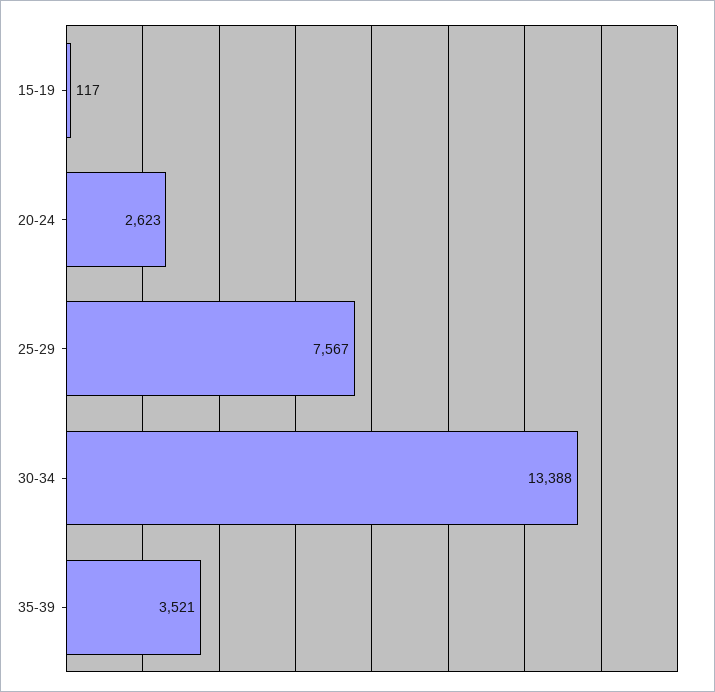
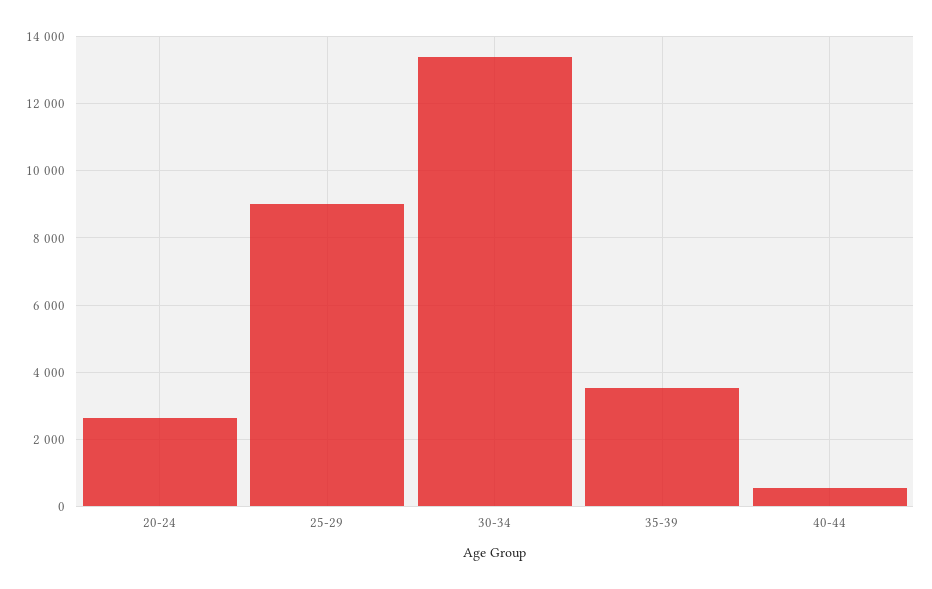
15-19: 117 -> none
25-29: 7567 -> 9000
40-44: none -> 600

